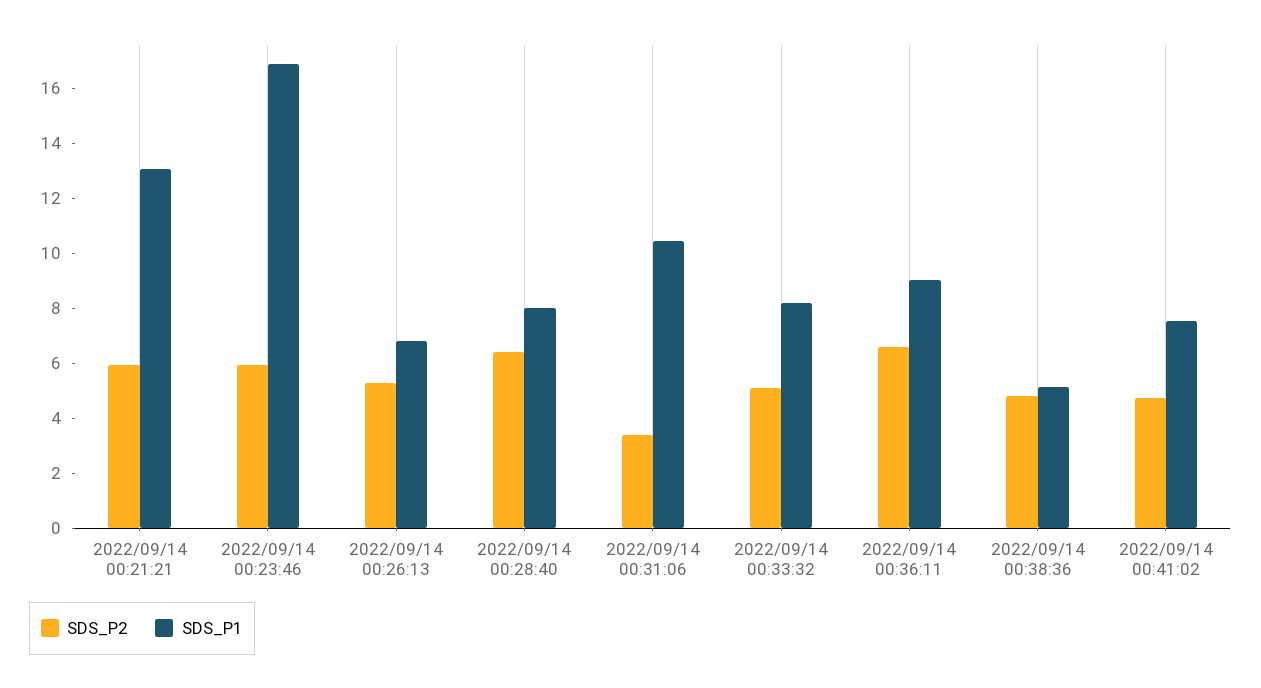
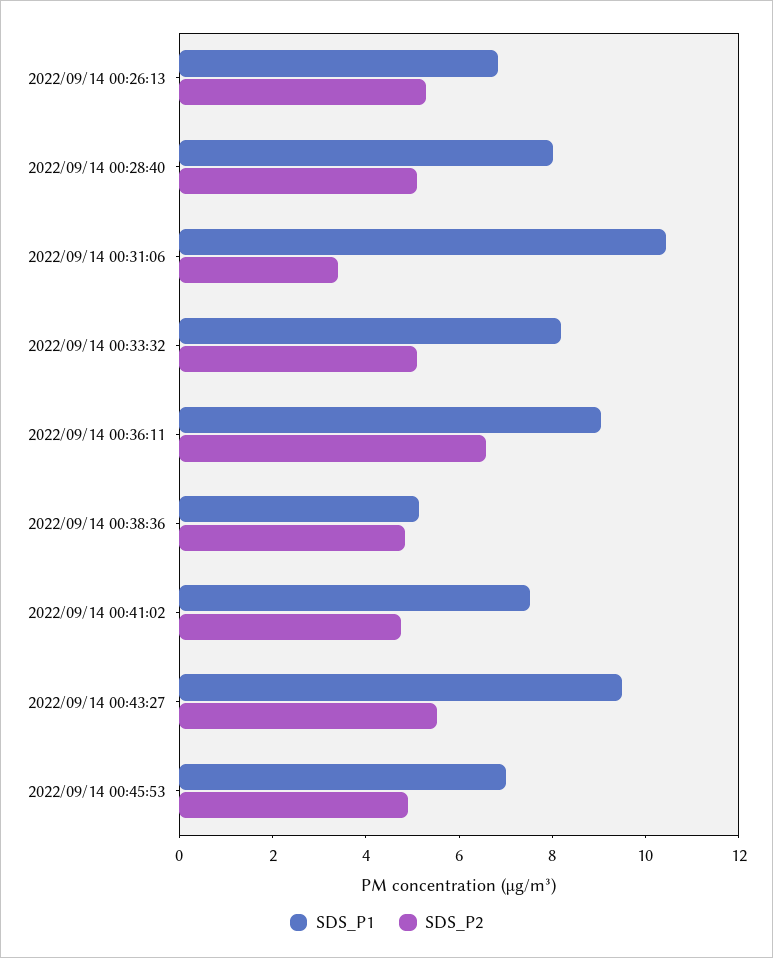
SDS_P2, 2022/09/14 00:21:21: 6 -> none
SDS_P1, 2022/09/14 00:21:21: 13 -> none
SDS_P2, 2022/09/14 00:23:46: 6 -> none
SDS_P1, 2022/09/14 00:23:46: 17 -> none
SDS_P2, 2022/09/14 00:28:40: 6.5 -> 5
SDS_P1, 2022/09/14 00:43:27: none -> 9.5
SDS_P2, 2022/09/14 00:43:27: none -> 5.5
SDS_P1, 2022/09/14 00:45:53: none -> 7
SDS_P2, 2022/09/14 00:45:53: none -> 5

